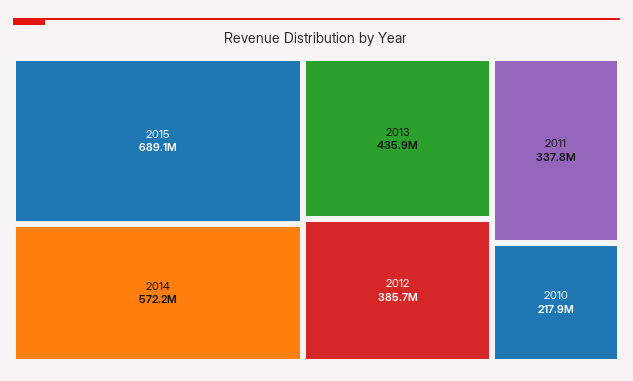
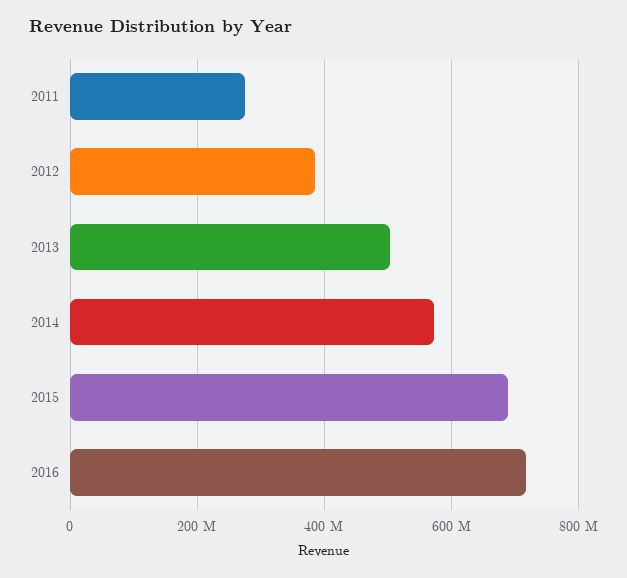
2013: 435900000 -> 500000000
2011: 337800000 -> 280000000
2010: 217900000 -> none
2016: none -> 720000000

